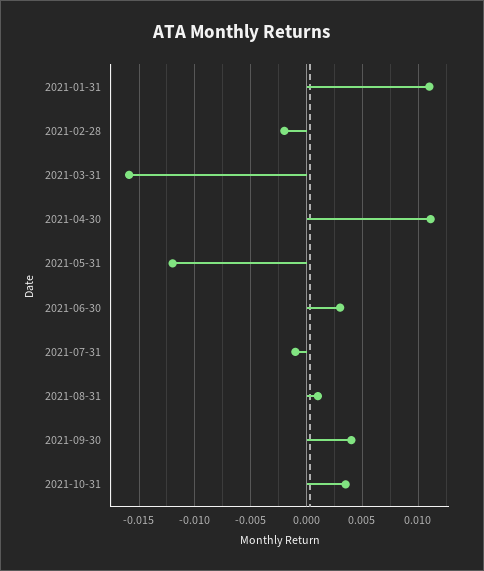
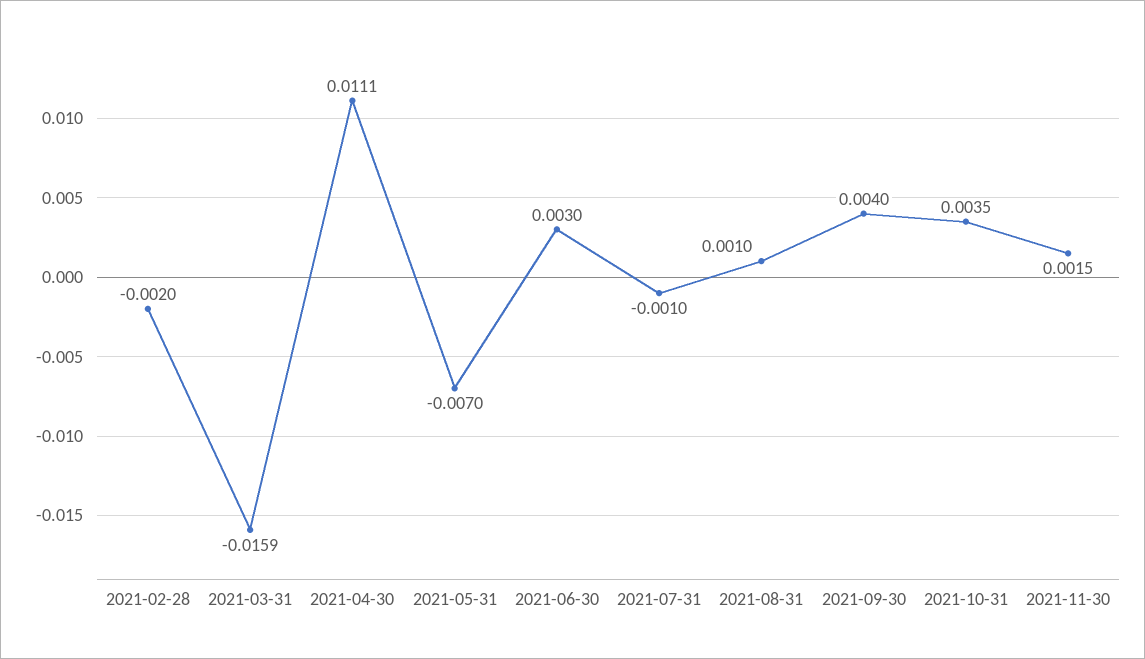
2021-01-31: 0.011 -> none
2021-05-31: -0.012 -> -0.007
2021-11-30: none -> 0.0015

